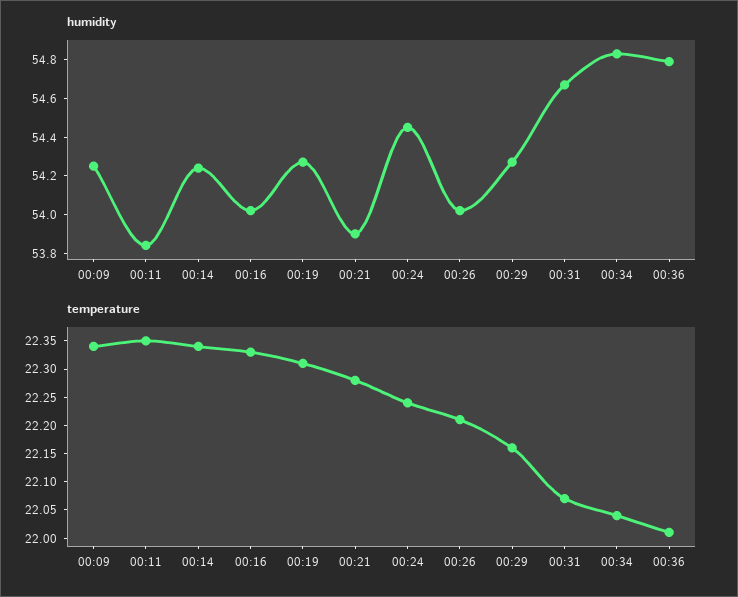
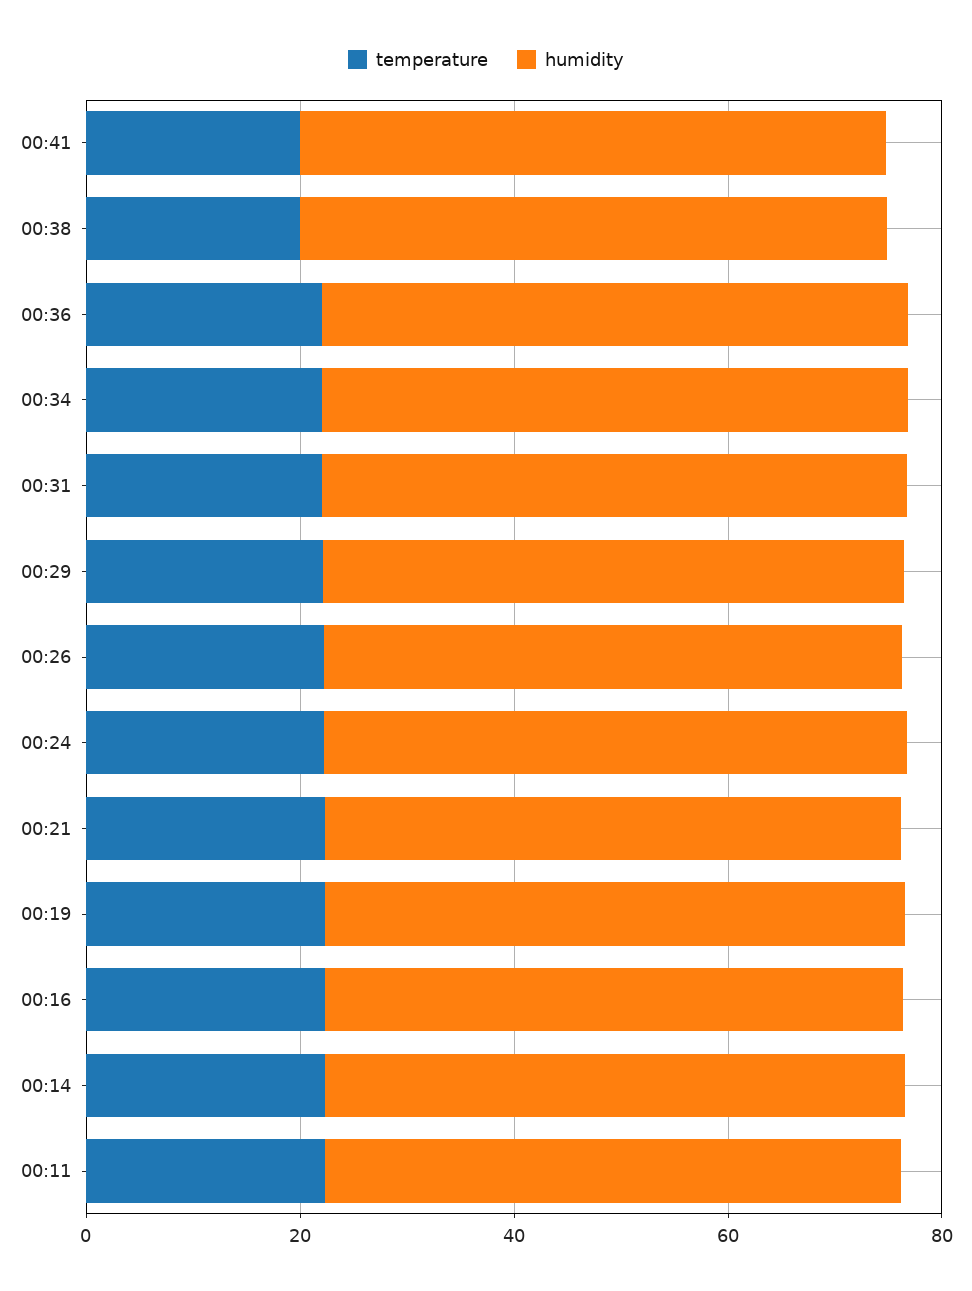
humidity, 00:09: 54.25 -> none
temperature, 00:09: 22.35 -> none
temperature, 00:41: none -> 20
humidity, 00:41: none -> 55
temperature, 00:38: none -> 20
humidity, 00:38: none -> 55

